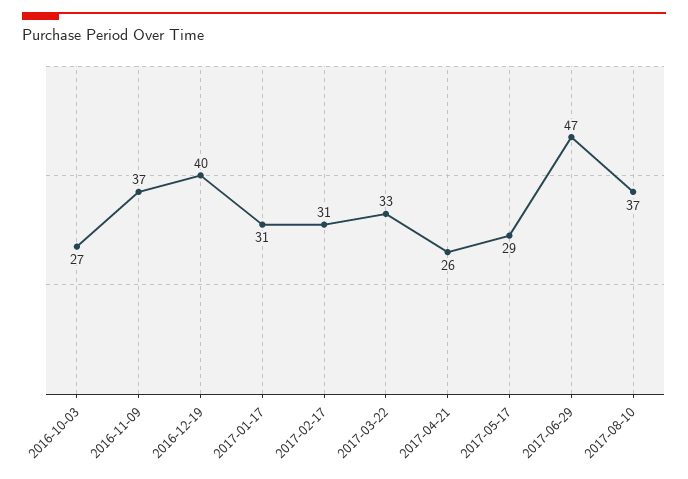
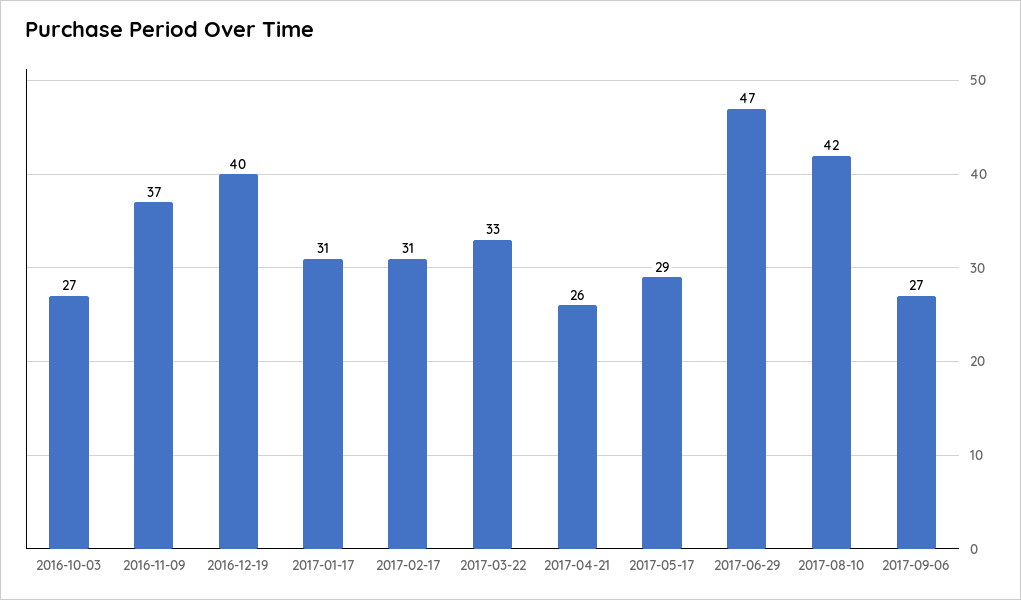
2017-08-10: 37 -> 42
2017-09-06: none -> 27

